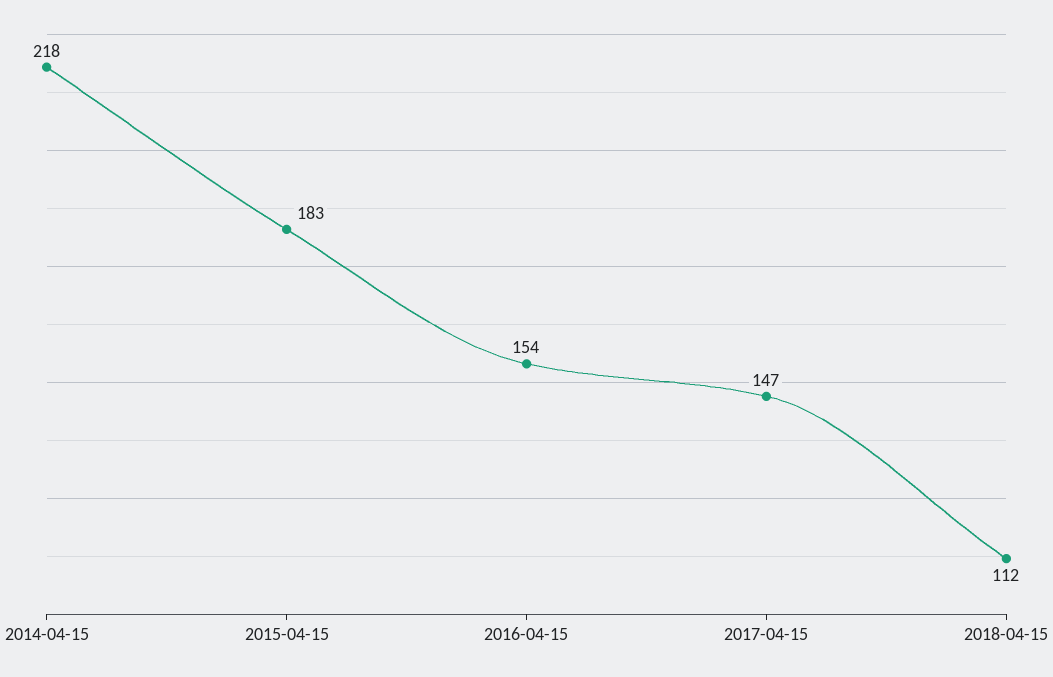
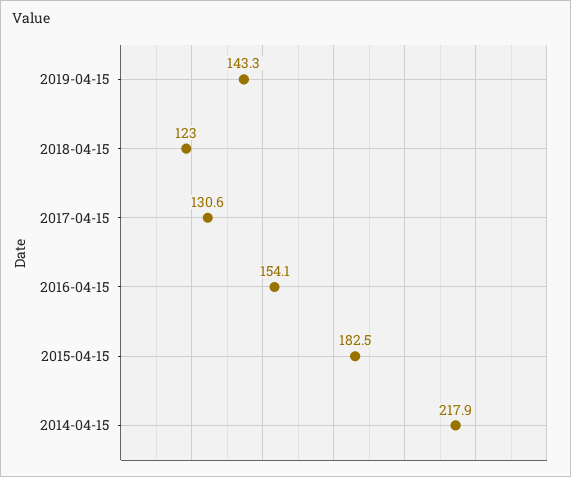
2017-04-15: 147 -> 130.6
2018-04-15: 112 -> 123
2019-04-15: none -> 143.3

